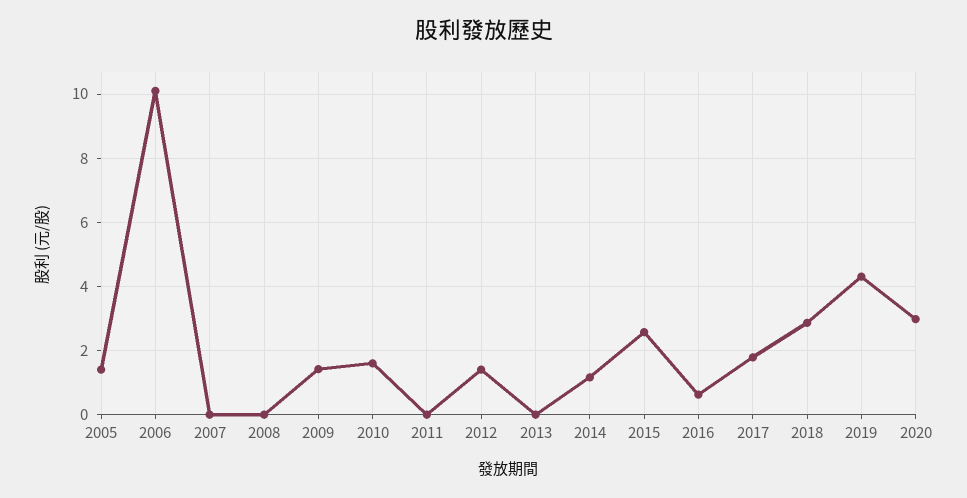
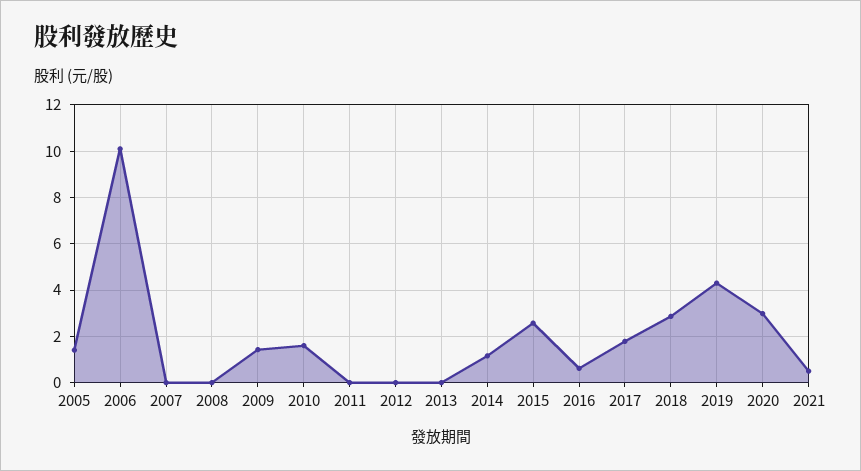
2012: 1.4 -> 0
2021: none -> 0.5

